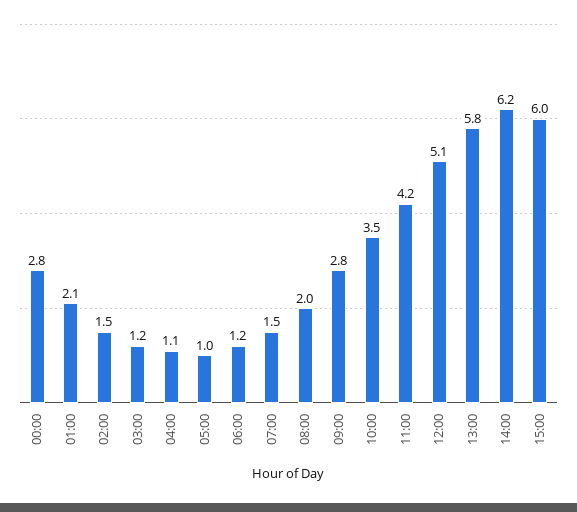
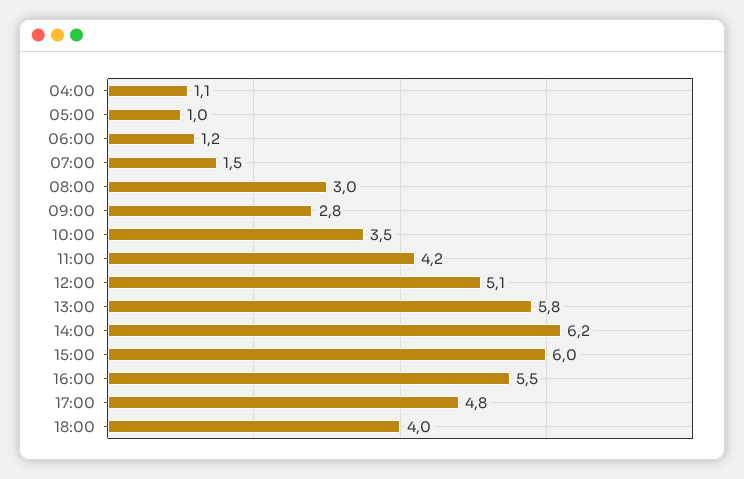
00:00: 2.8 -> none
01:00: 2.1 -> none
02:00: 1.5 -> none
03:00: 1.2 -> none
08:00: 2 -> 3
16:00: none -> 5.5
17:00: none -> 4.8
18:00: none -> 4

